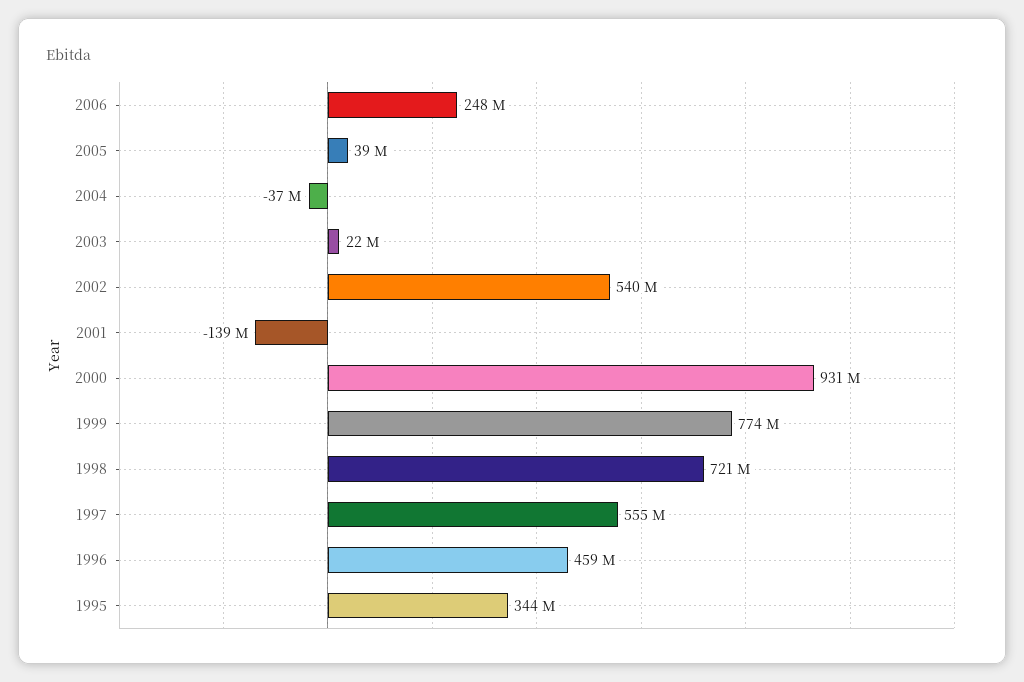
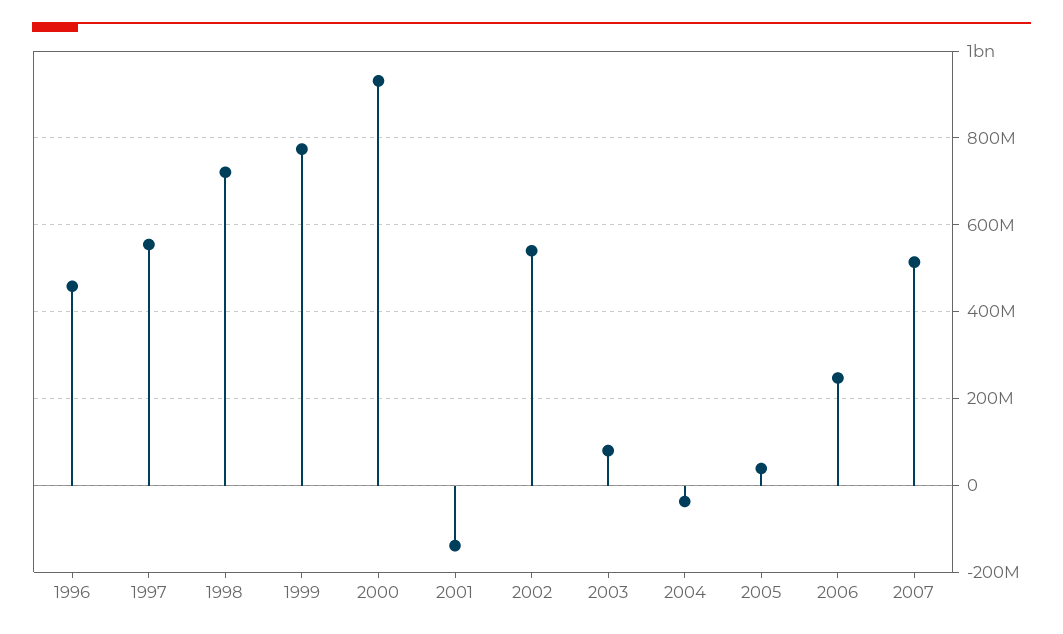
2003: 22000000 -> 80000000
1995: 344000000 -> none
2007: none -> 520000000

